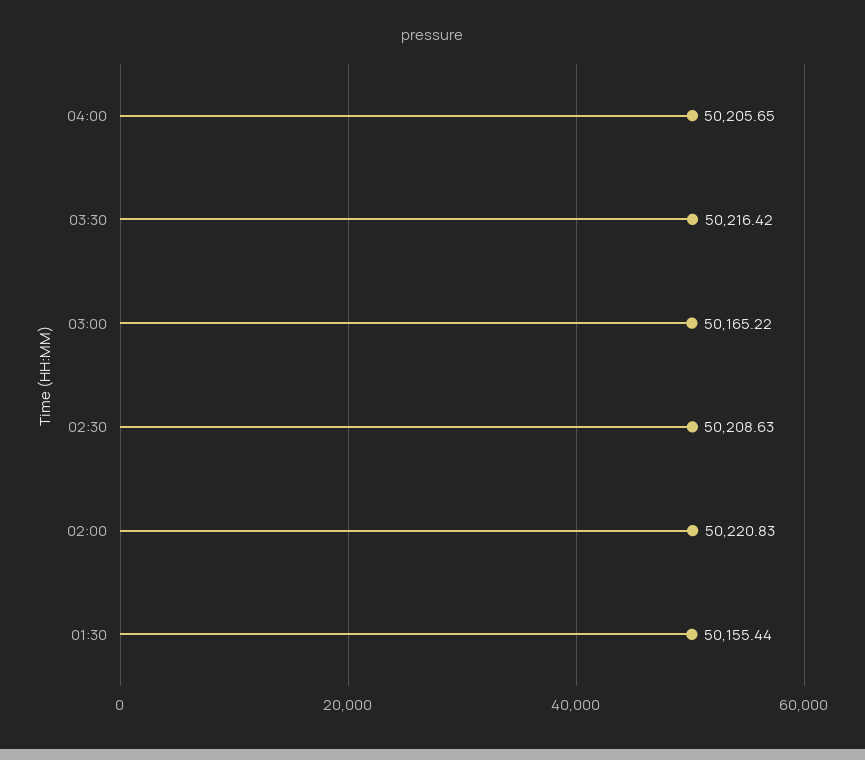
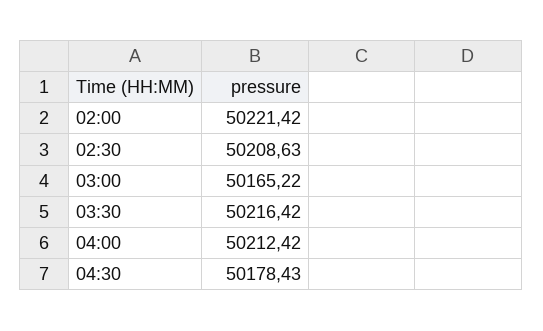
04:00: 50205.65 -> 50212.42
02:00: 50220.83 -> 50221.42
01:30: 50155.44 -> none
04:30: none -> 50178.43

